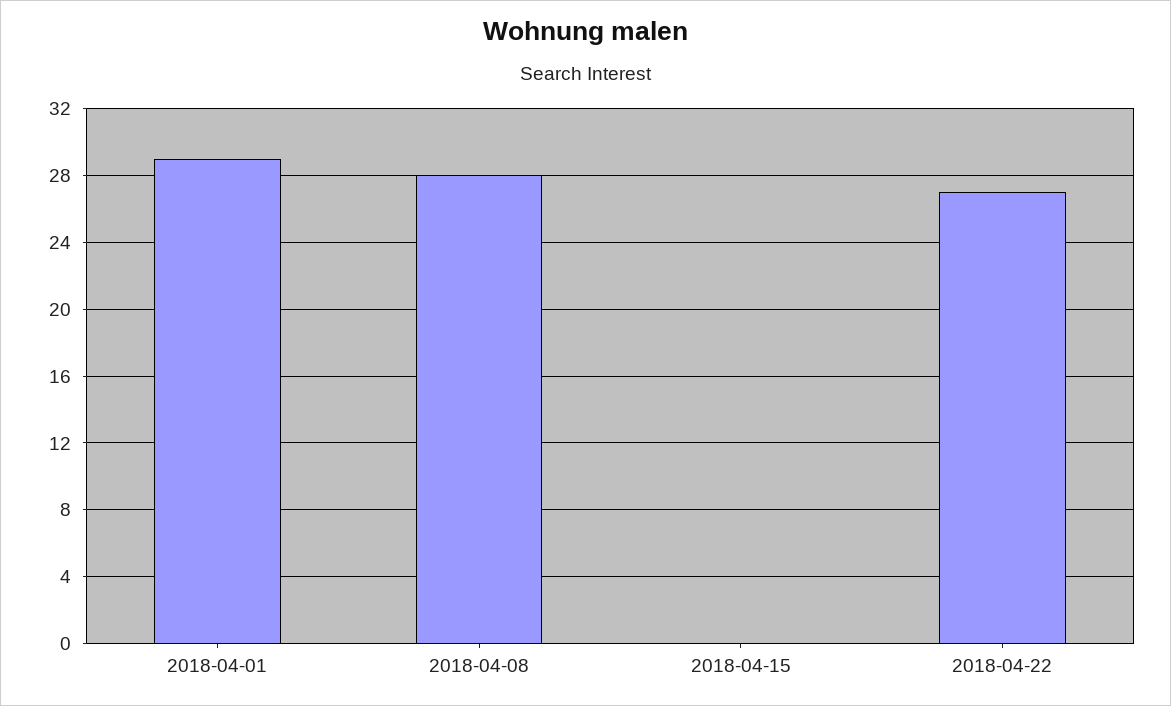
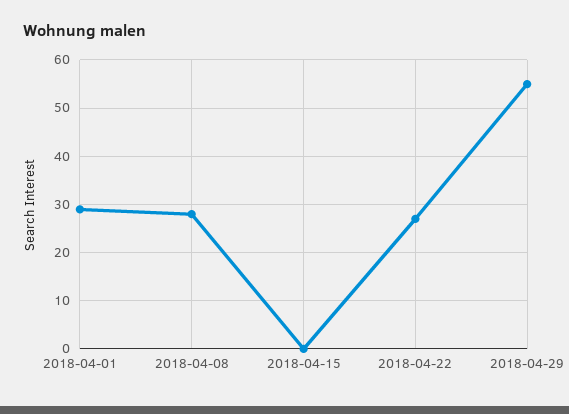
2018-04-29: none -> 55

